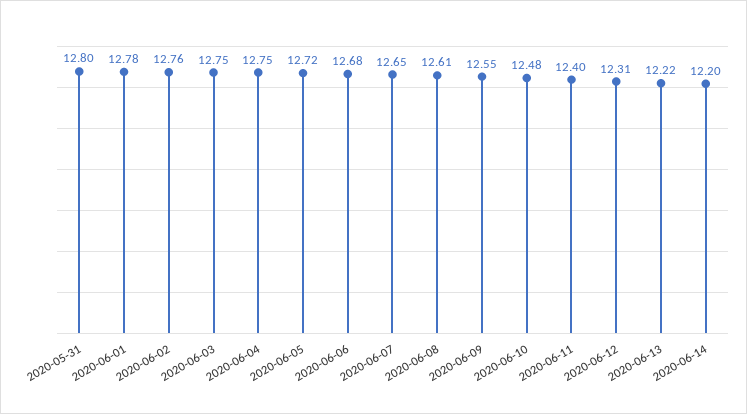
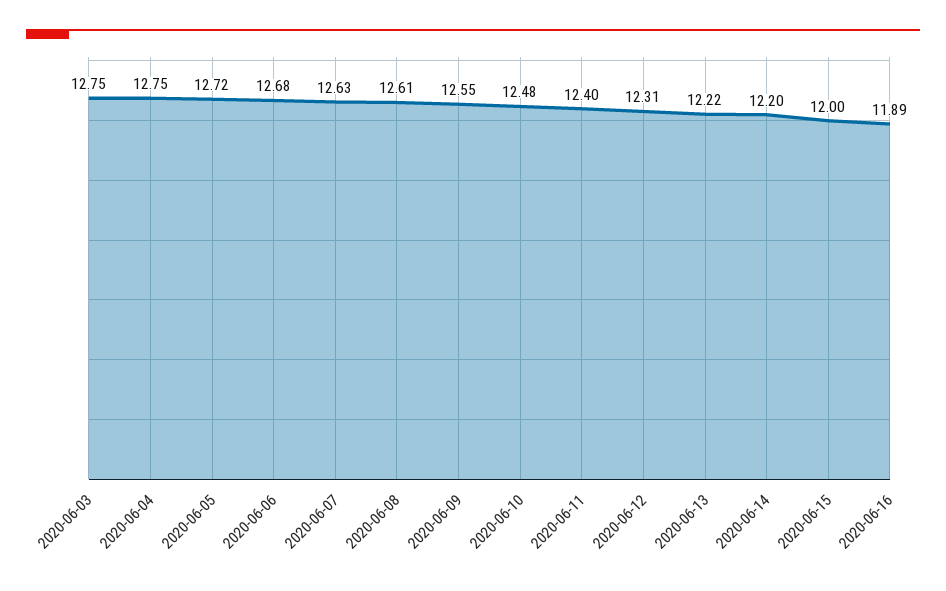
2020-05-31: 12.8 -> none
2020-06-01: 12.78 -> none
2020-06-02: 12.76 -> none
2020-06-07: 12.65 -> 12.63
2020-06-15: none -> 12
2020-06-16: none -> 11.89

